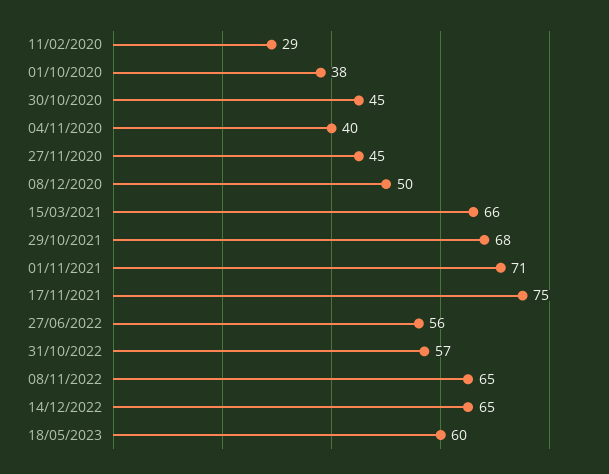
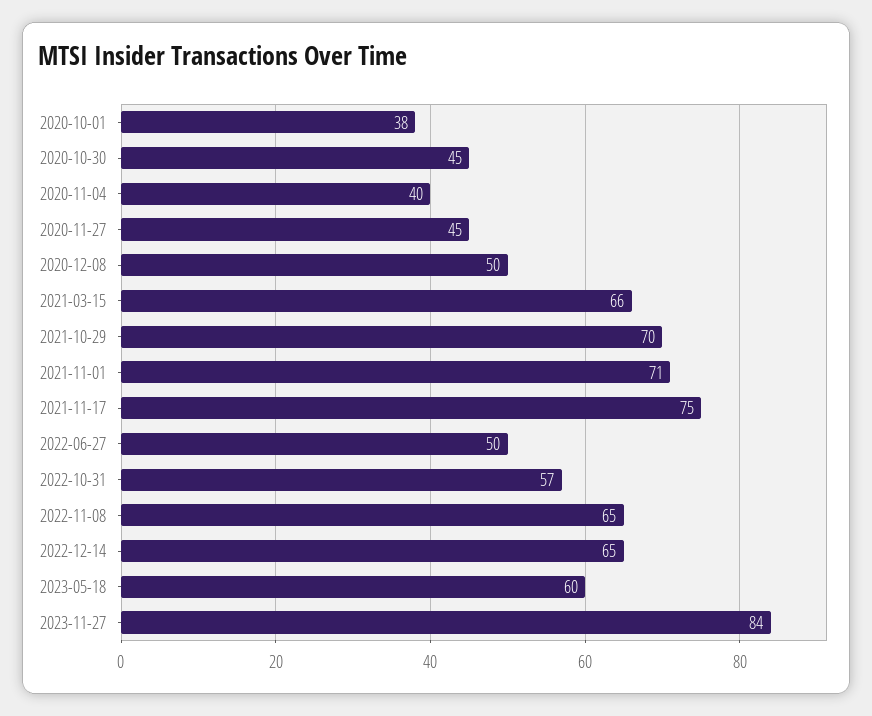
11/02/2020: 29 -> none
29/10/2021: 68 -> 70
27/06/2022: 56 -> 50
2023-11-27: none -> 84

